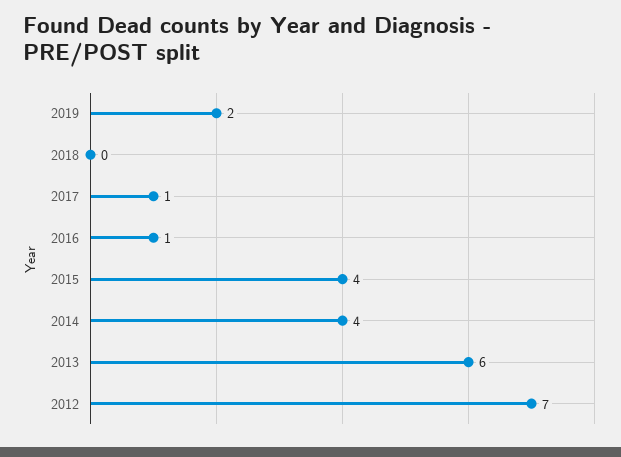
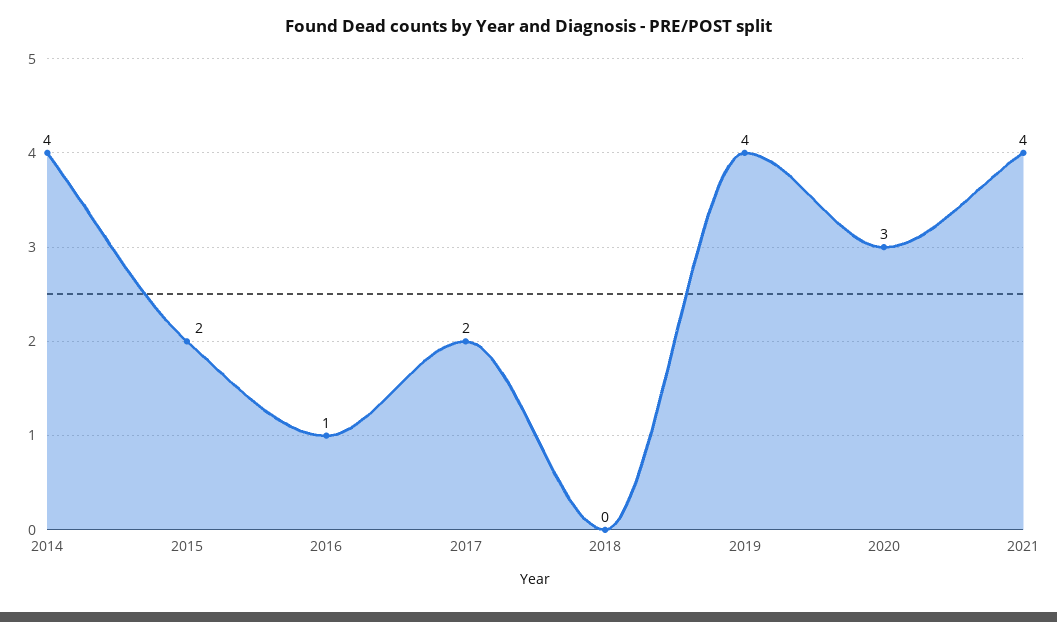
2019: 2 -> 4
2017: 1 -> 2
2015: 4 -> 2
2013: 6 -> none
2012: 7 -> none
2020: none -> 3
2021: none -> 4

